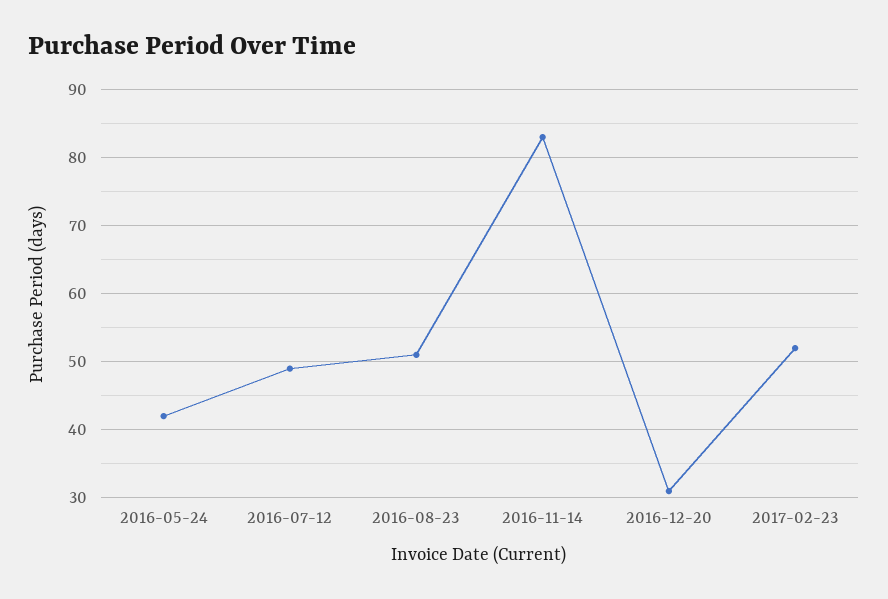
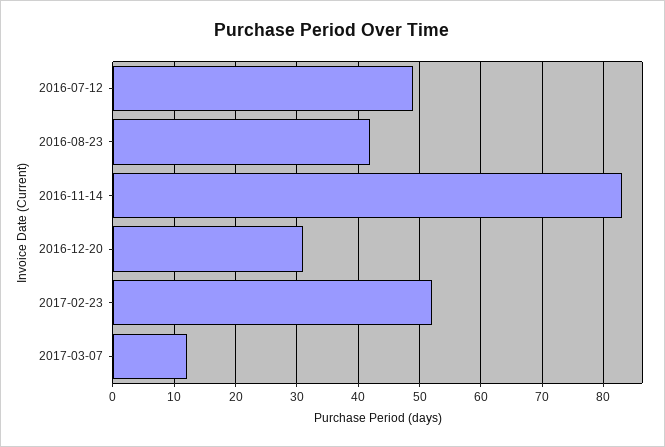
2016-05-24: 42 -> none
2016-08-23: 51 -> 42
2017-03-07: none -> 12

